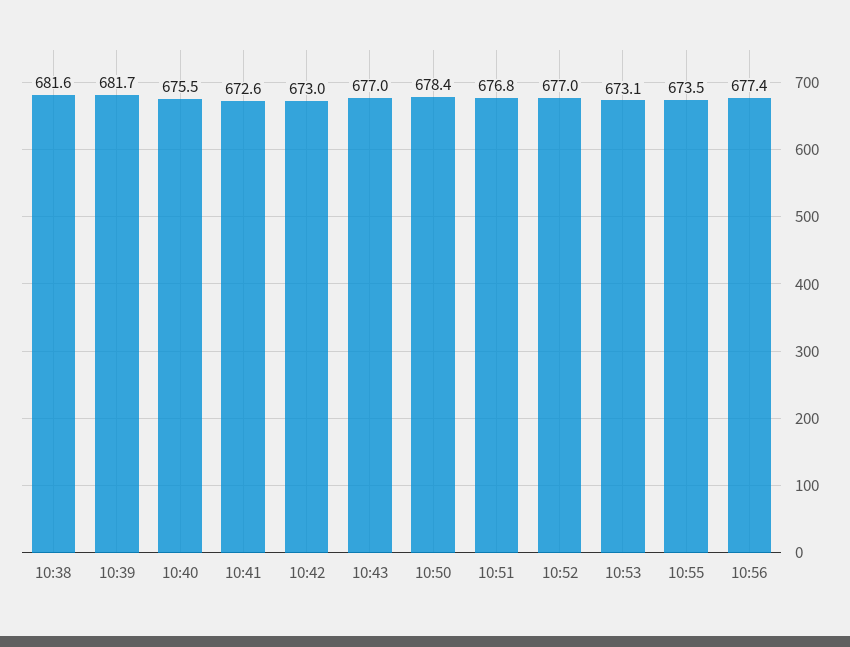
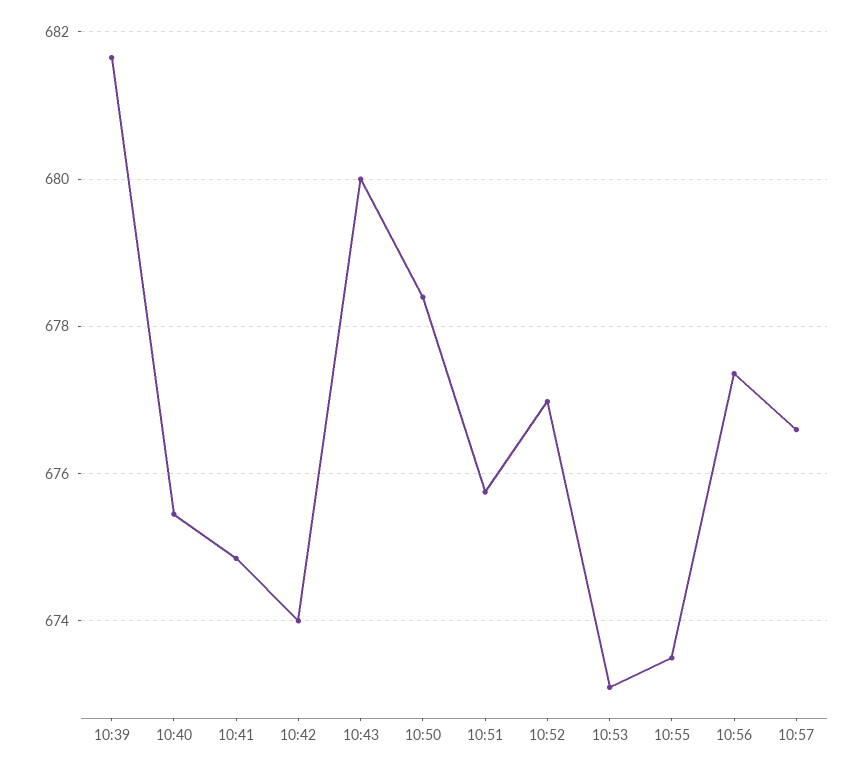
10:38: 681.6 -> none
10:41: 672.6 -> 674.8
10:42: 673 -> 674
10:43: 677 -> 680
10:51: 676.8 -> 675.8
10:57: none -> 676.6

